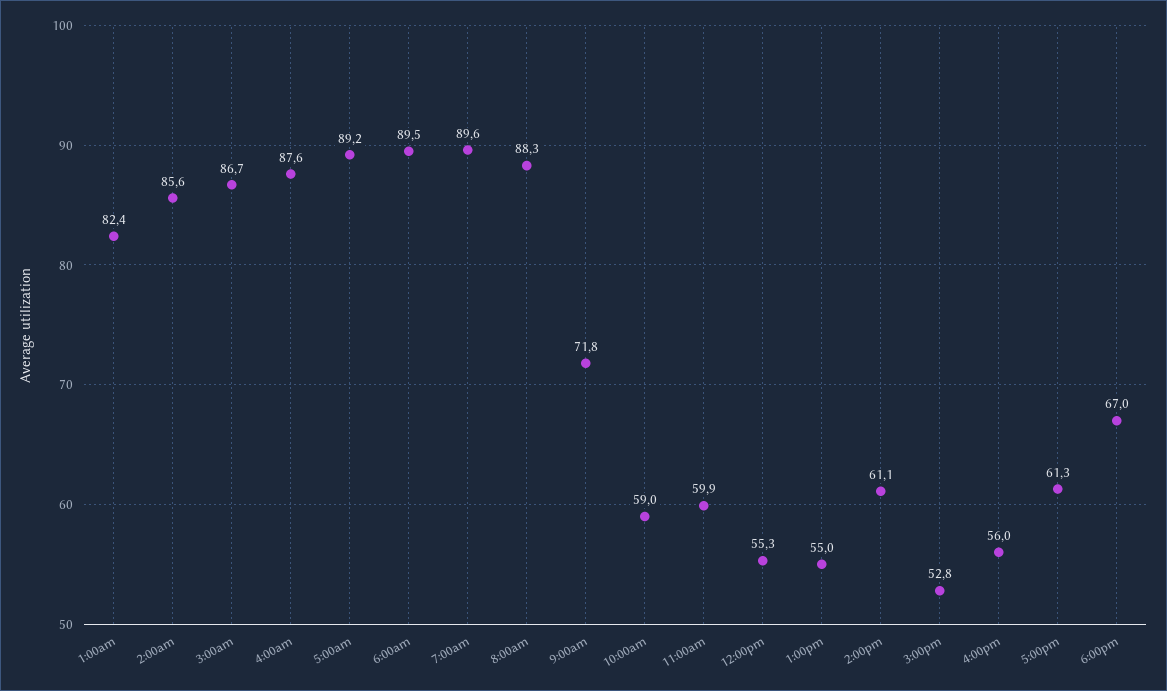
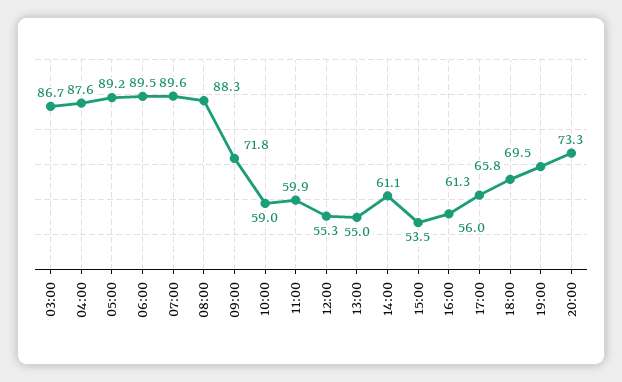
1:00am: 82.4 -> none
2:00am: 85.6 -> none
3:00pm: 52.8 -> 53.5
6:00pm: 67 -> 65.8
19:00: none -> 69.5
20:00: none -> 73.3

